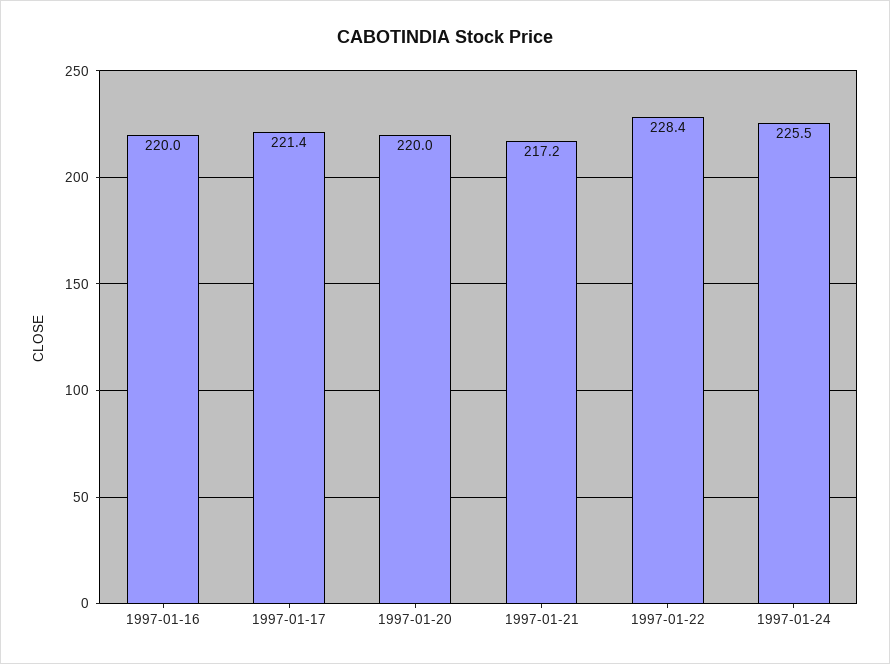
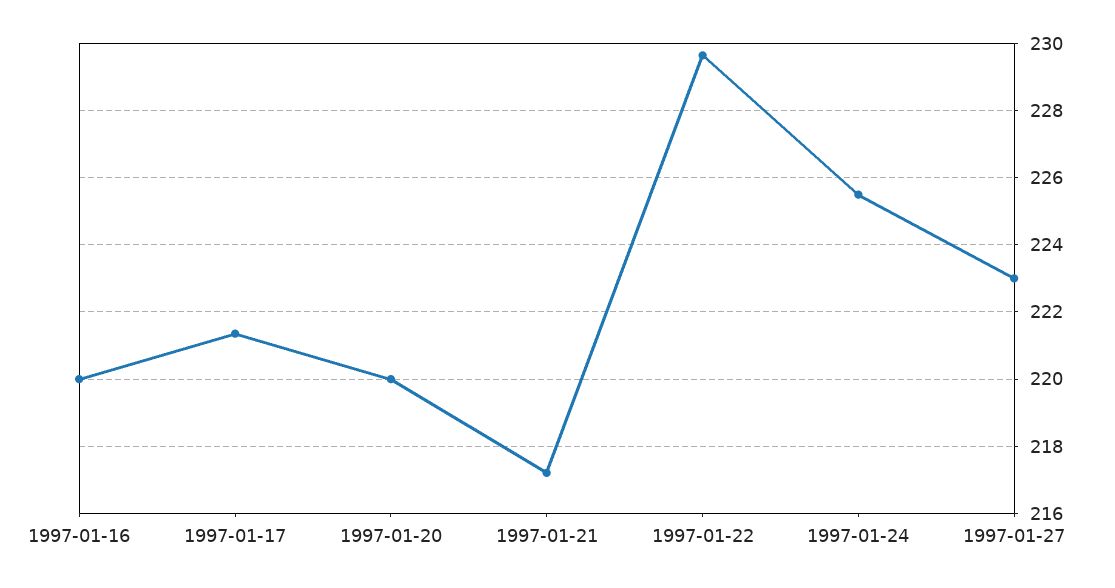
1997-01-22: 228.4 -> 229.6
1997-01-27: none -> 223

